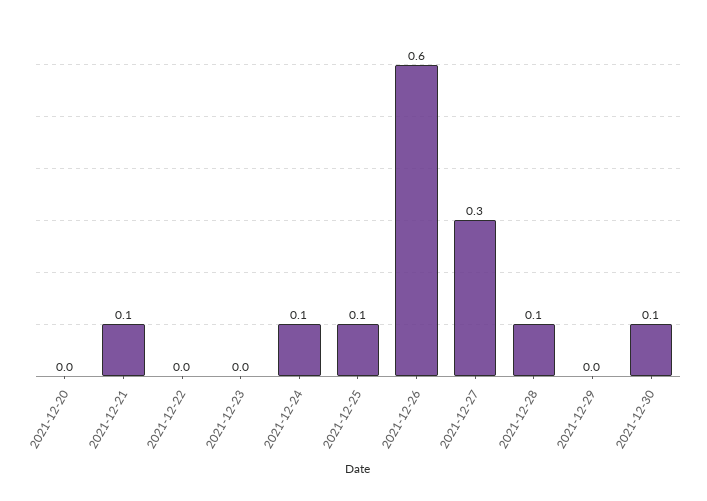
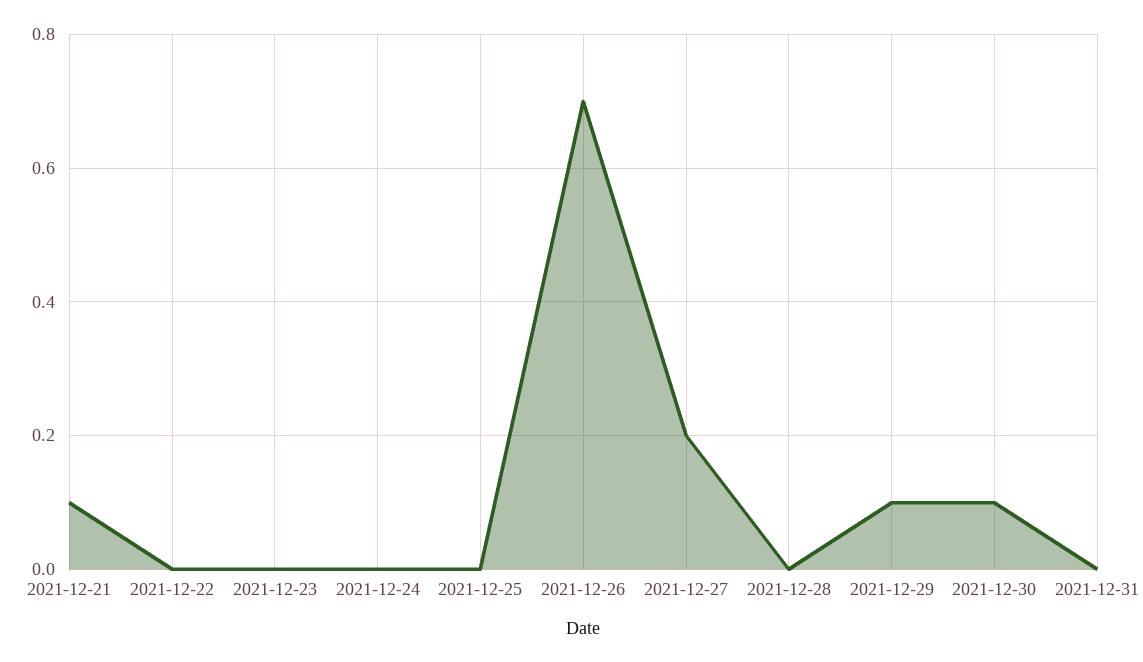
2021-12-20: 0 -> none
2021-12-24: 0.1 -> 0
2021-12-25: 0.1 -> 0
2021-12-26: 0.6 -> 0.7
2021-12-27: 0.3 -> 0.2
2021-12-28: 0.1 -> 0
2021-12-29: 0 -> 0.1
2021-12-31: none -> 0

